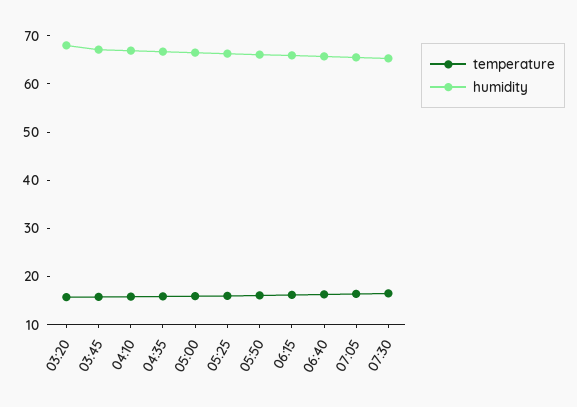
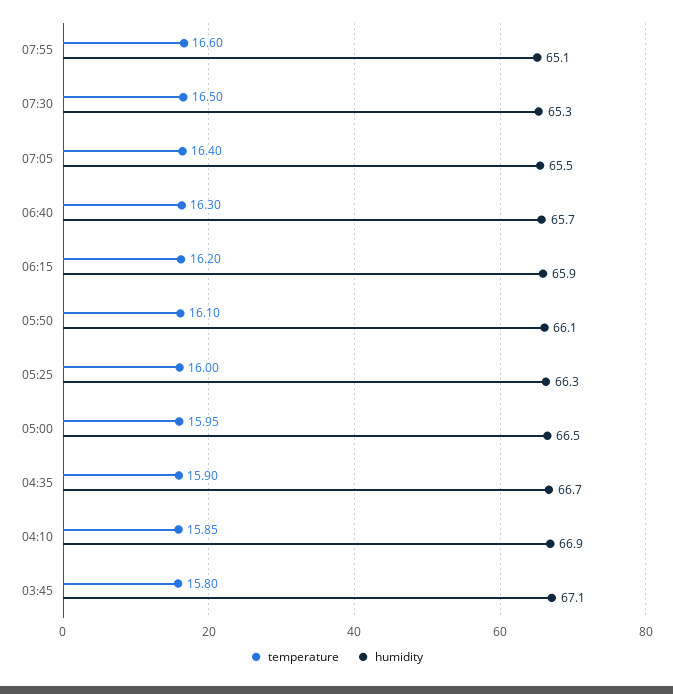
temperature, 03:20: 16 -> none
humidity, 03:20: 68 -> none
temperature, 07:55: none -> 16.6
humidity, 07:55: none -> 65.1

